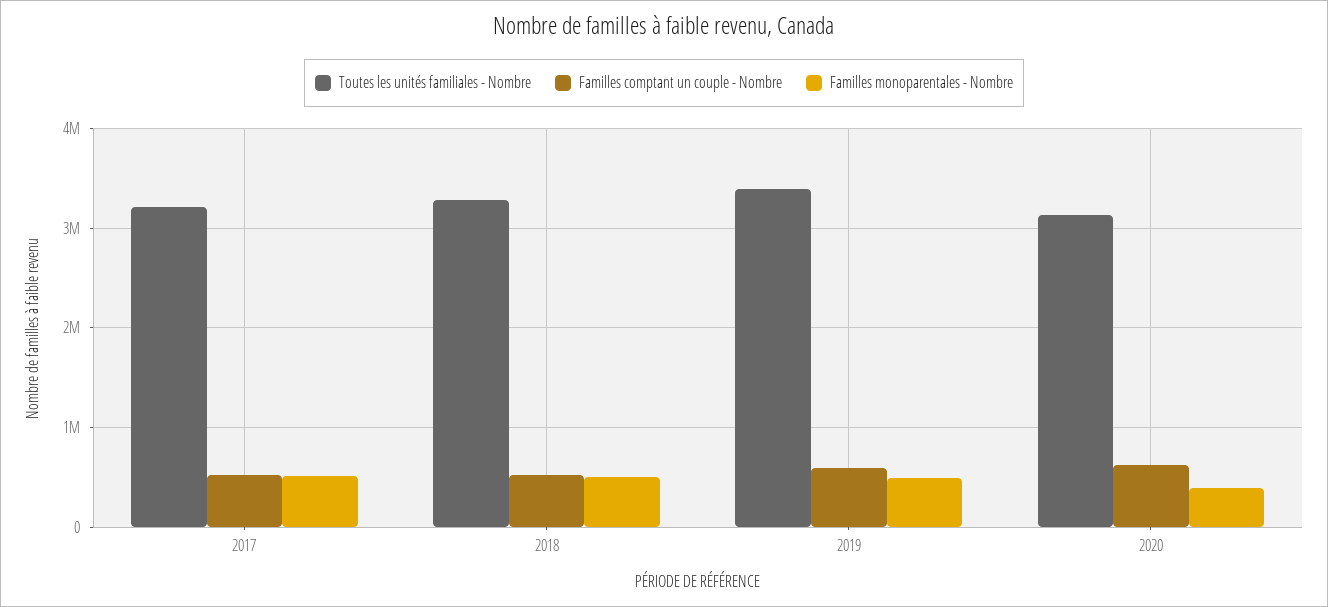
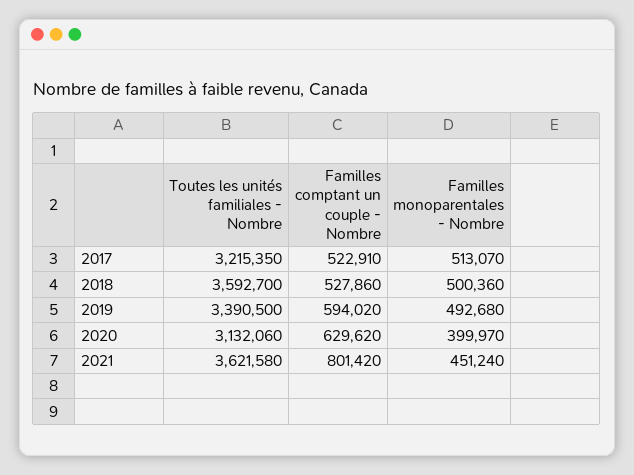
Toutes les unités familiales - Nombre, 2018: 3300000 -> 3592700
Toutes les unités familiales - Nombre, 2021: none -> 3621580
Familles comptant un couple - Nombre, 2021: none -> 801420
Familles monoparentales - Nombre, 2021: none -> 451240

